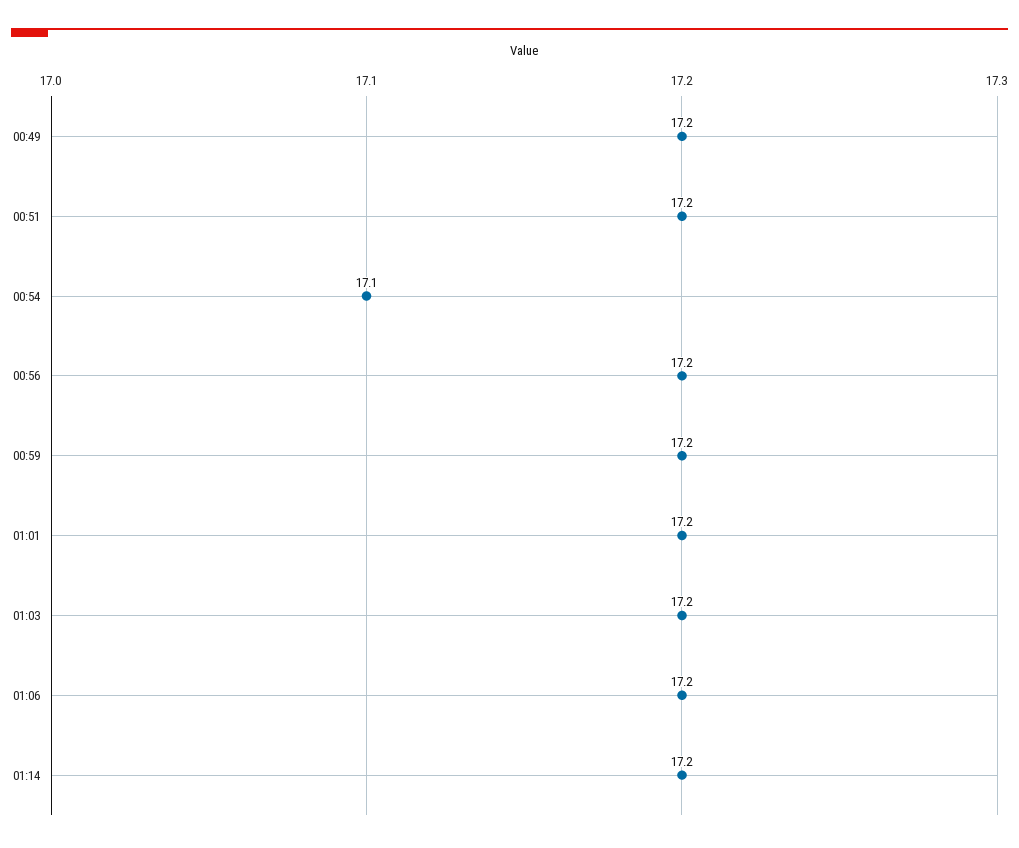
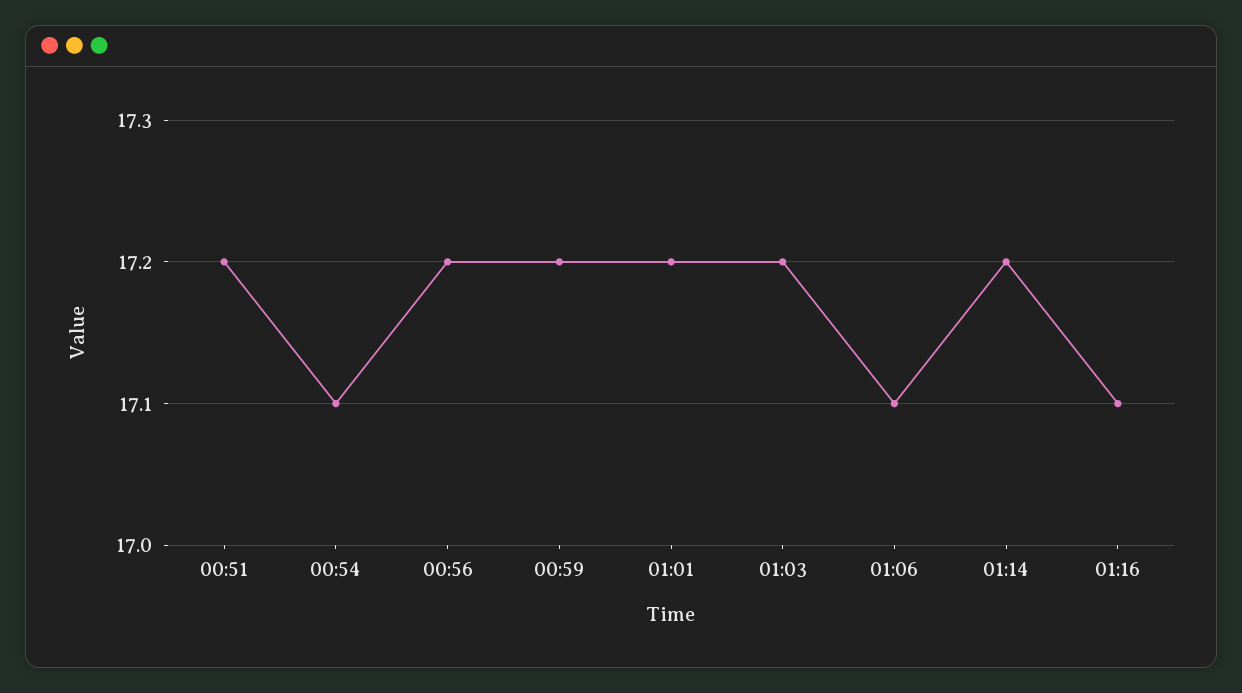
00:49: 17.2 -> none
01:06: 17.2 -> 17.1
01:16: none -> 17.1

